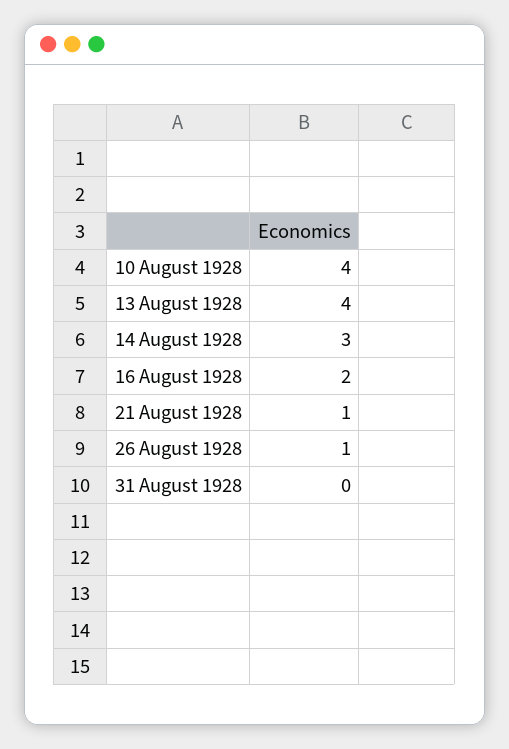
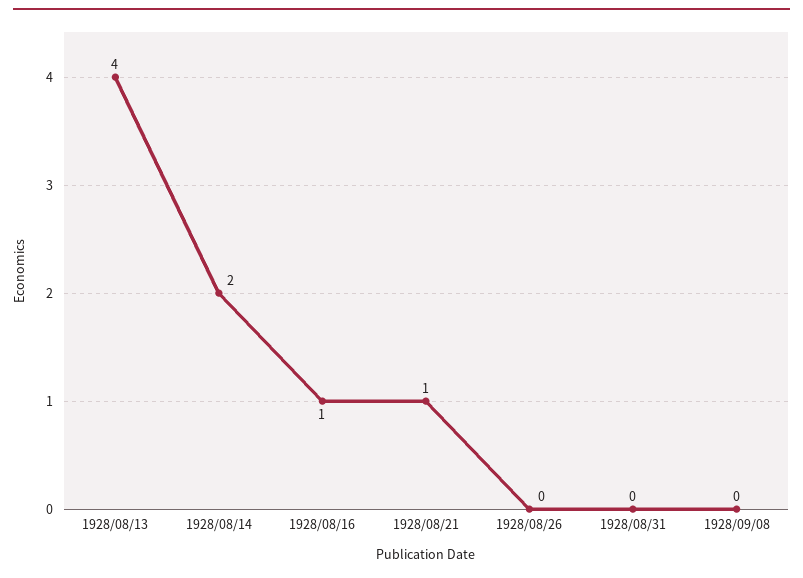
10 August 1928: 4 -> none
14 August 1928: 3 -> 2
16 August 1928: 2 -> 1
26 August 1928: 1 -> 0
1928/09/08: none -> 0

